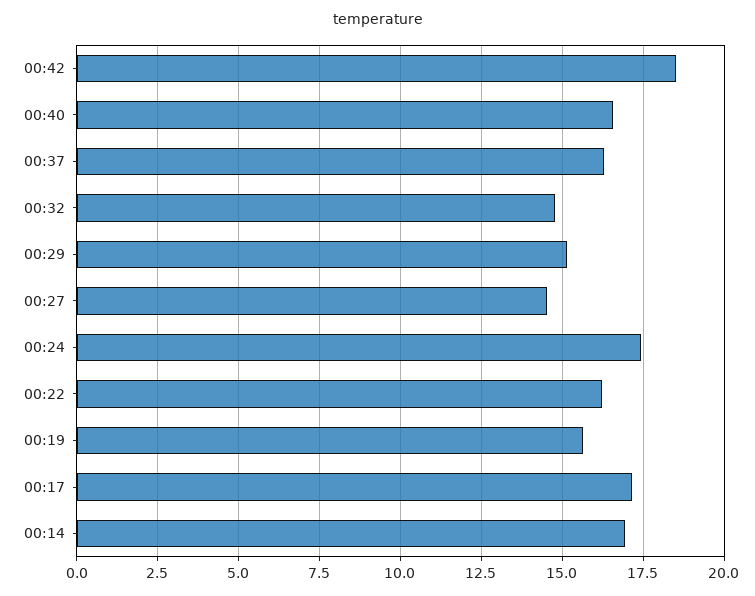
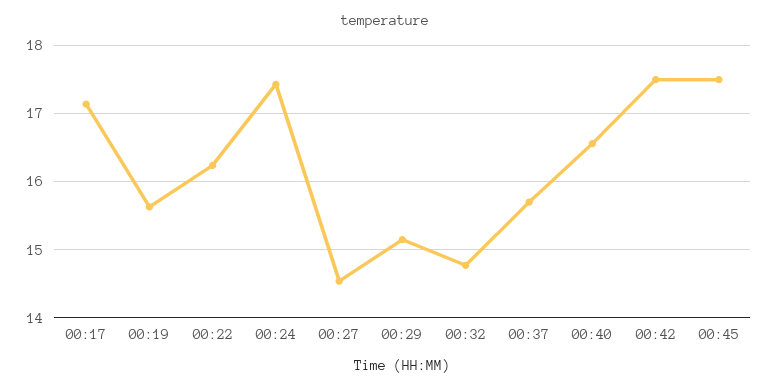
00:42: 18.5 -> 17.5
00:37: 16.25 -> 15.7
00:14: 17 -> none
00:45: none -> 17.5

